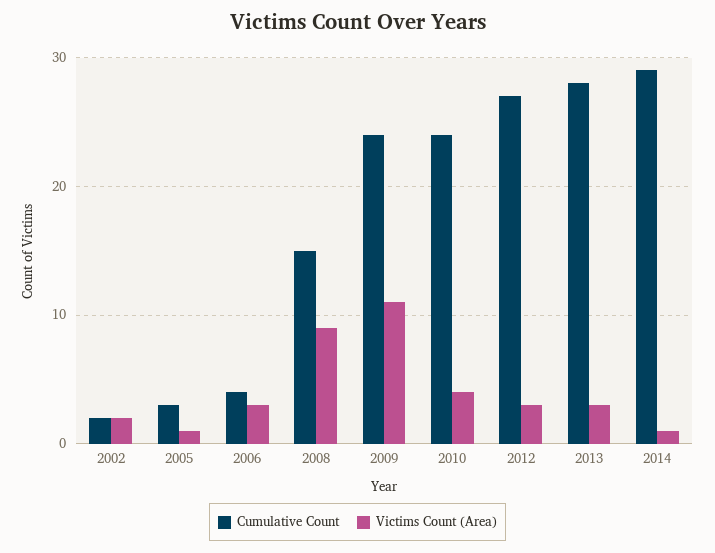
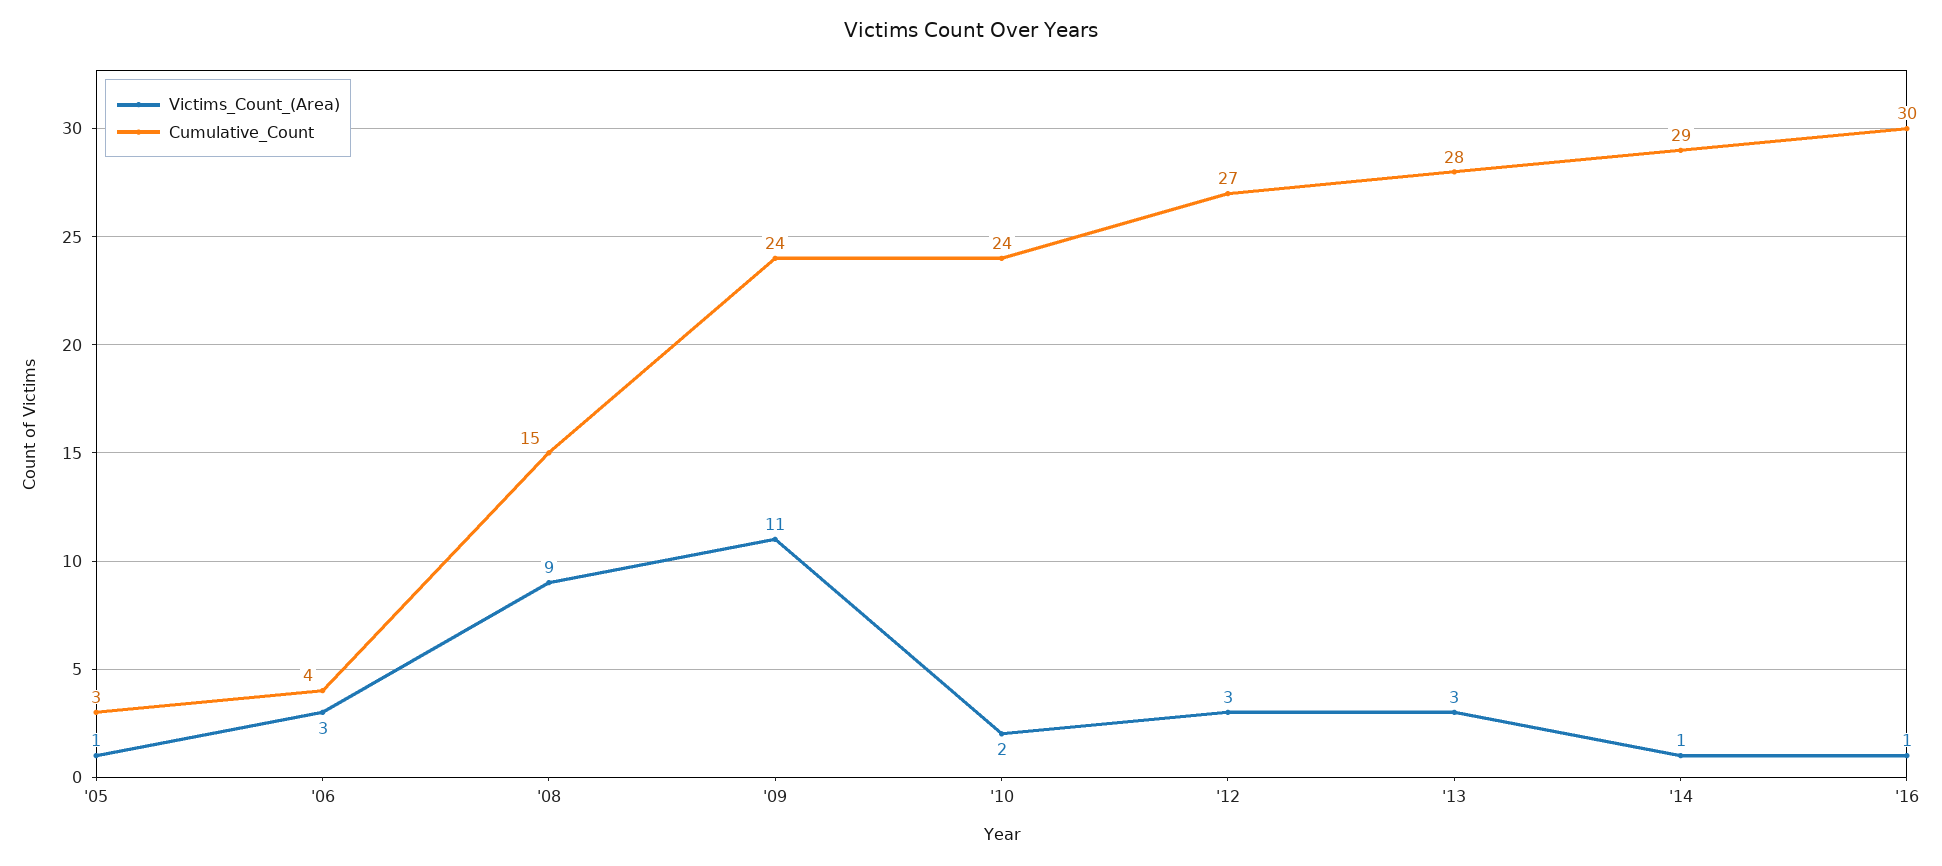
Cumulative Count, 2002: 2 -> none
Victims Count (Area), 2002: 2 -> none
Victims Count (Area), 2010: 4 -> 2
Victims Count (Area), '16: none -> 1
Cumulative Count, '16: none -> 30

